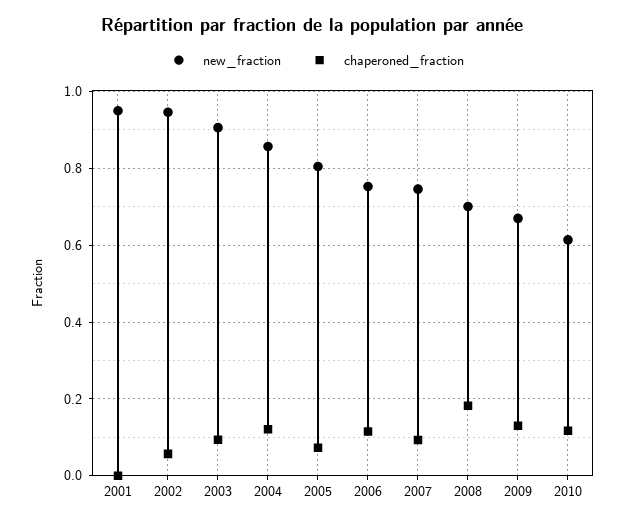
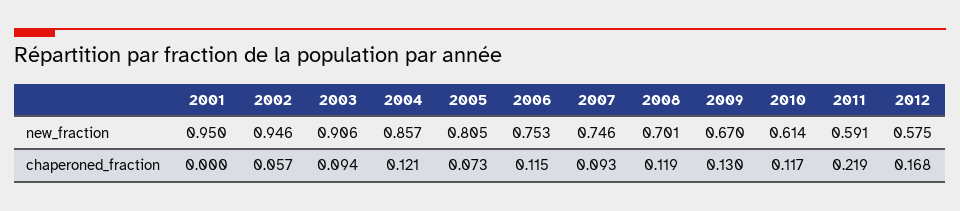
chaperoned_fraction, 2008: 0.18 -> 0.119
new_fraction, 2011: none -> 0.591
new_fraction, 2012: none -> 0.575
chaperoned_fraction, 2011: none -> 0.219
chaperoned_fraction, 2012: none -> 0.168

